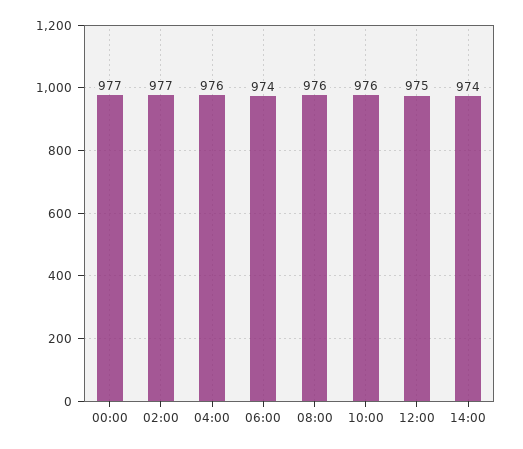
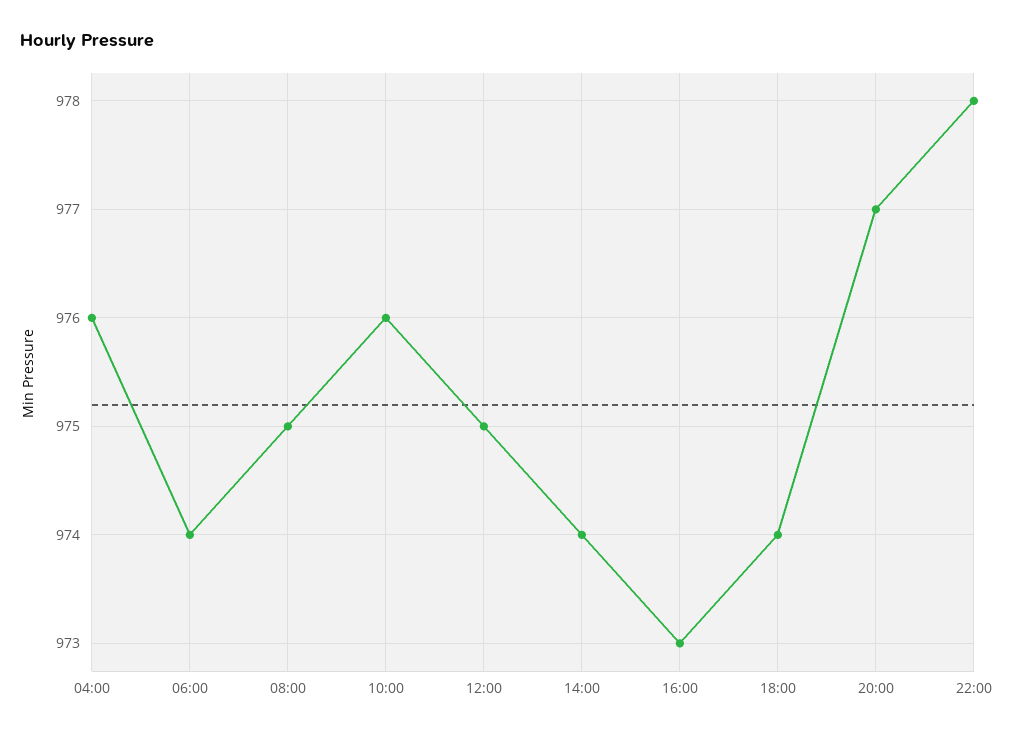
00:00: 977 -> none
02:00: 977 -> none
08:00: 976 -> 975
16:00: none -> 973
18:00: none -> 974
20:00: none -> 977
22:00: none -> 978

